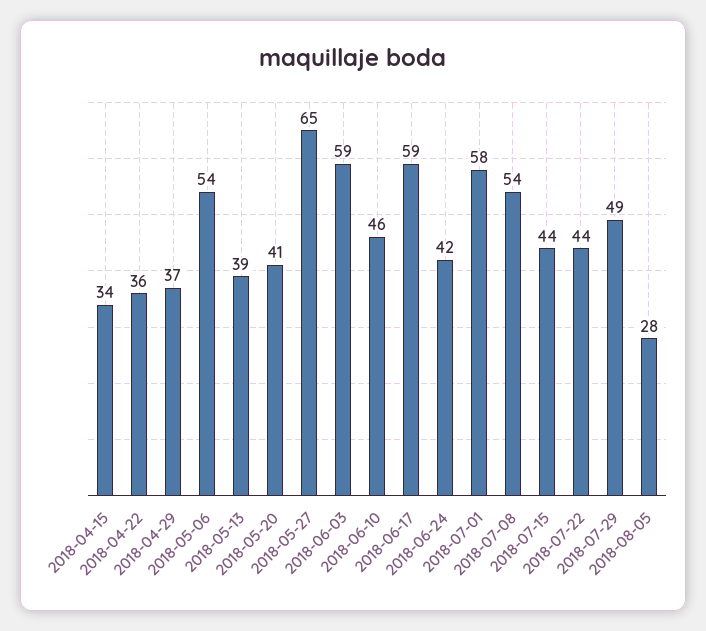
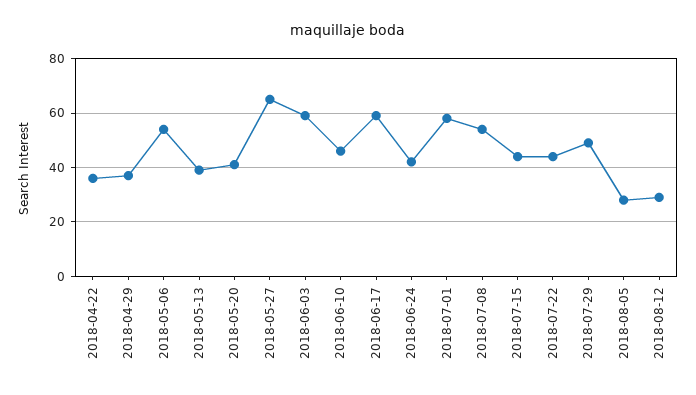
2018-04-15: 34 -> none
2018-08-12: none -> 30

